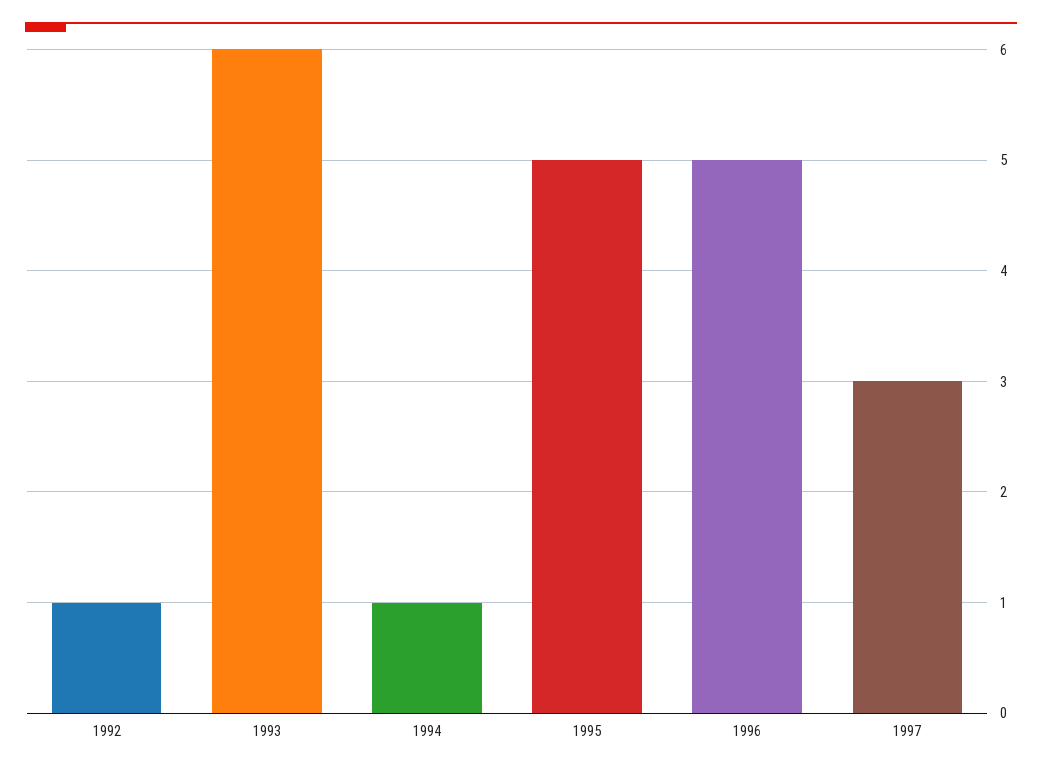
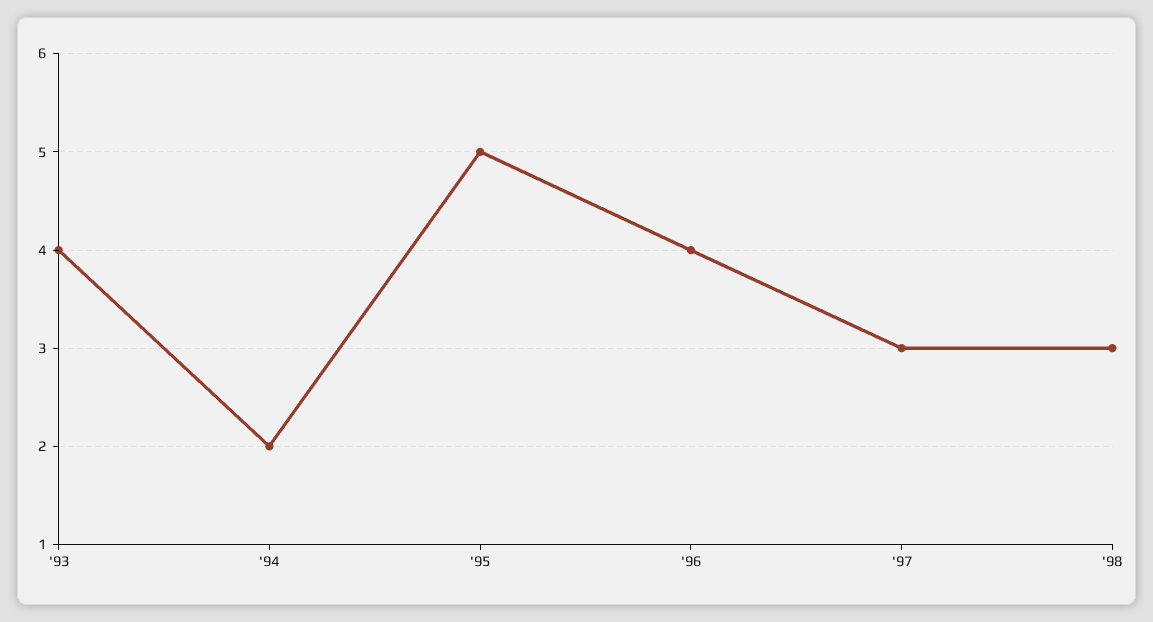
1992: 1 -> none
1993: 6 -> 4
1994: 1 -> 2
1996: 5 -> 4
'98: none -> 3

